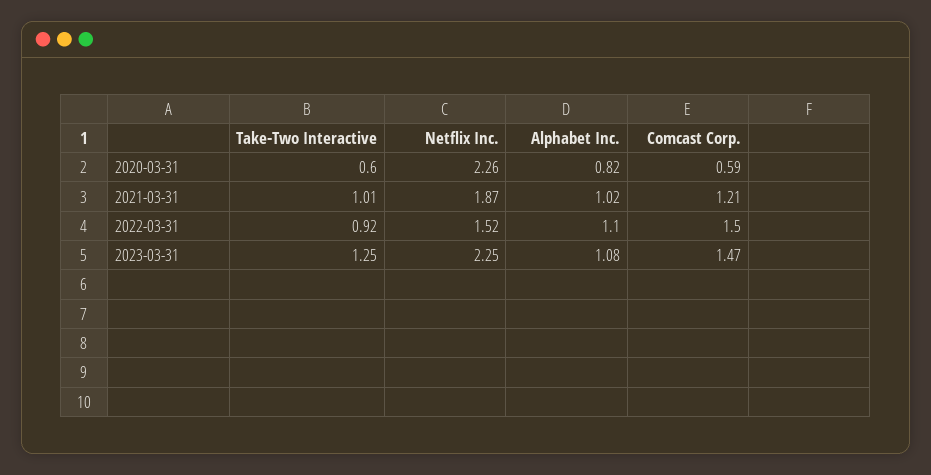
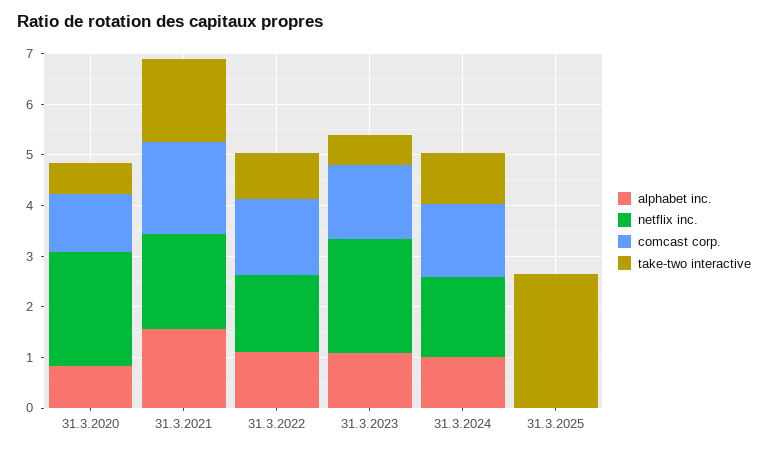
Comcast Corp., 2020-03-31: 0.59 -> 1.2
Take-Two Interactive, 2021-03-31: 1.01 -> 1.6
Alphabet Inc., 2021-03-31: 1.02 -> 1.6
Comcast Corp., 2021-03-31: 1.21 -> 1.8
Take-Two Interactive, 2023-03-31: 1.25 -> 0.6
Alphabet Inc., 31.3.2024: none -> 1
Netflix Inc., 31.3.2024: none -> 1.6
Comcast Corp., 31.3.2024: none -> 1.4
Take-Two Interactive, 31.3.2024: none -> 1
Alphabet Inc., 31.3.2025: none -> 0
Netflix Inc., 31.3.2025: none -> 0
Comcast Corp., 31.3.2025: none -> 0
Take-Two Interactive, 31.3.2025: none -> 2.6

